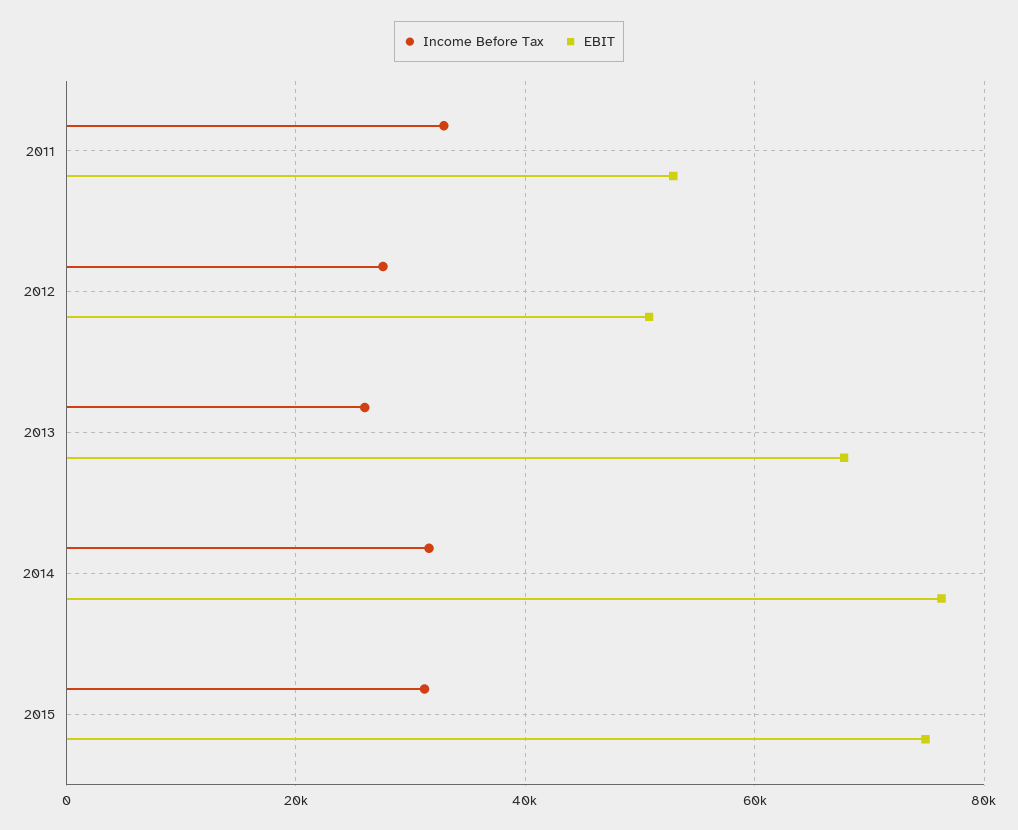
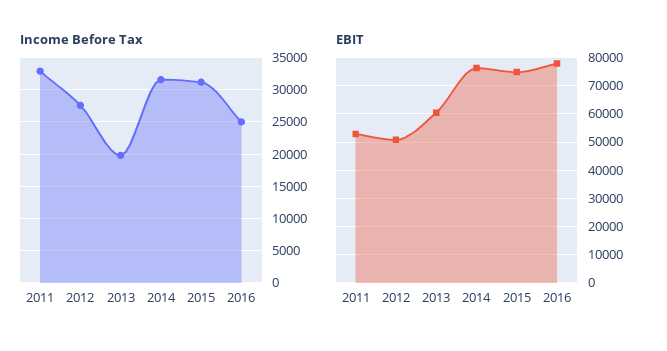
Income Before Tax, 2013: 26000 -> 20000
EBIT, 2013: 68000 -> 60000
Income Before Tax, 2016: none -> 25000
EBIT, 2016: none -> 77500

